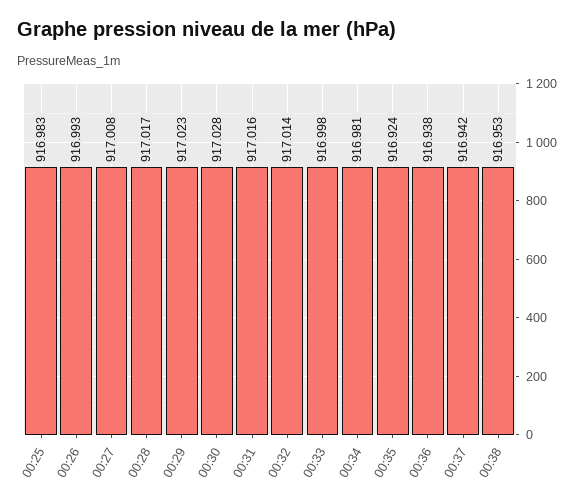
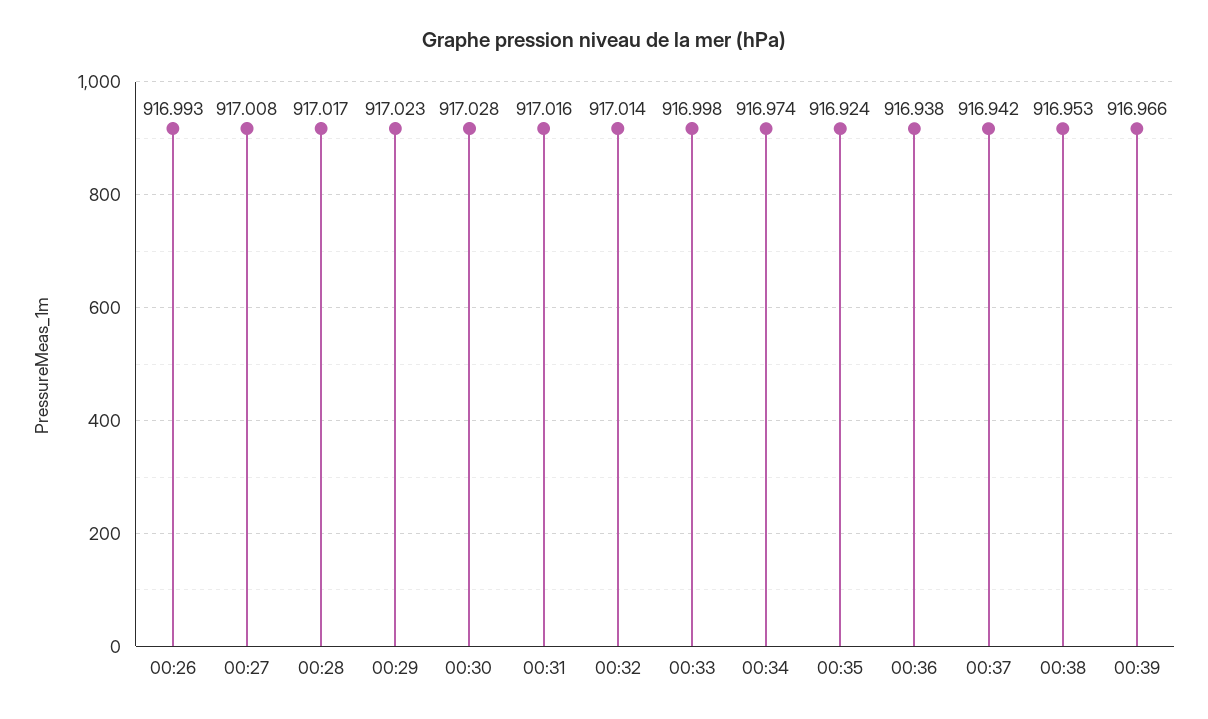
00:25: 916.983 -> none
00:34: 916.981 -> 916.974
00:39: none -> 916.966

